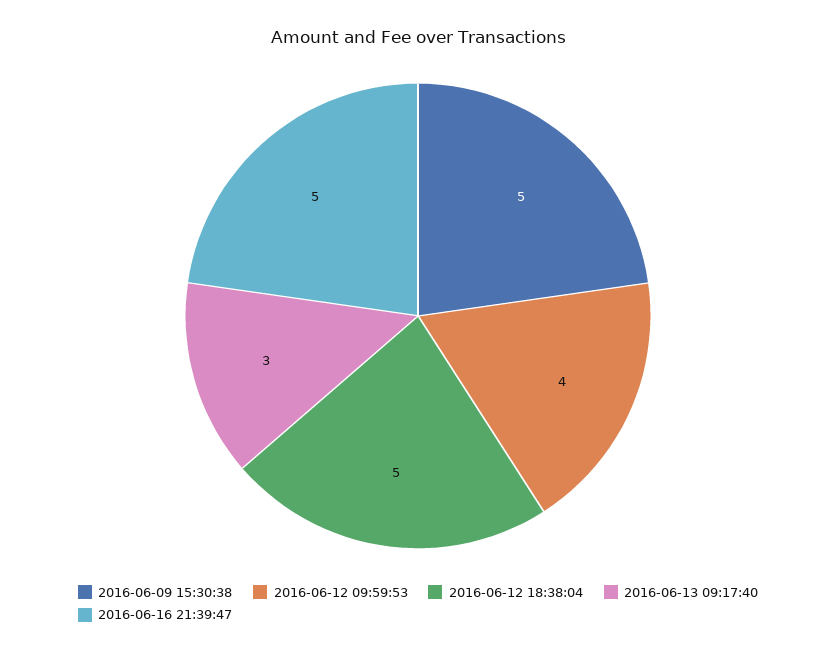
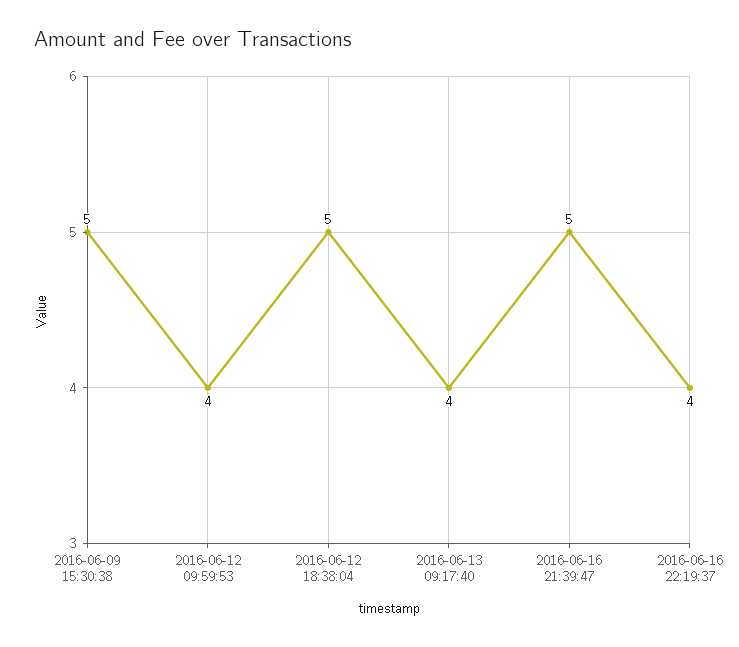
2016-06-13 09:17:40: 3 -> 4
2016-06-16 22:19:37: none -> 4

